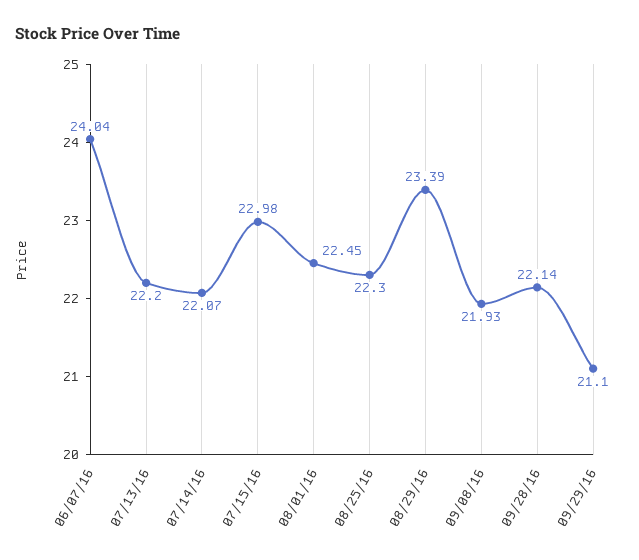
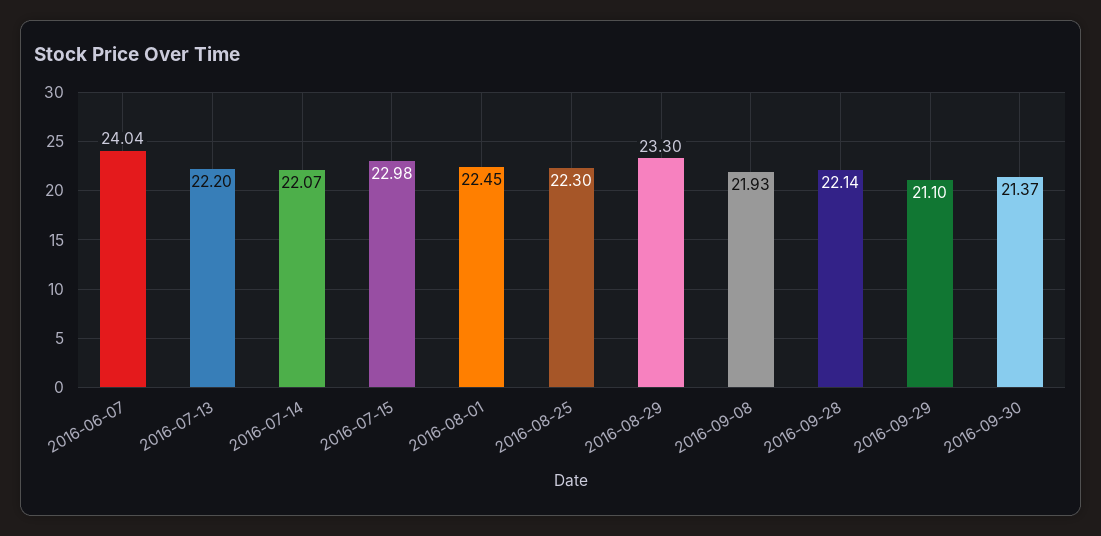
08/29/16: 23.39 -> 23.3
2016-09-30: none -> 21.37

